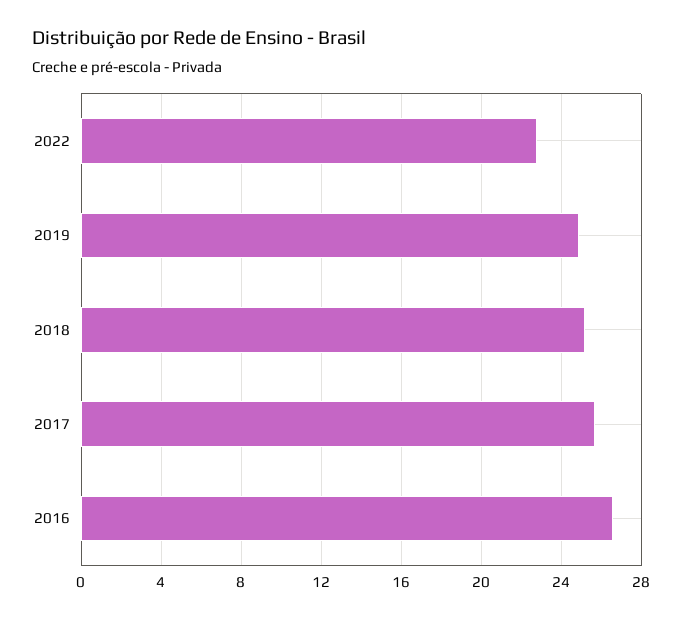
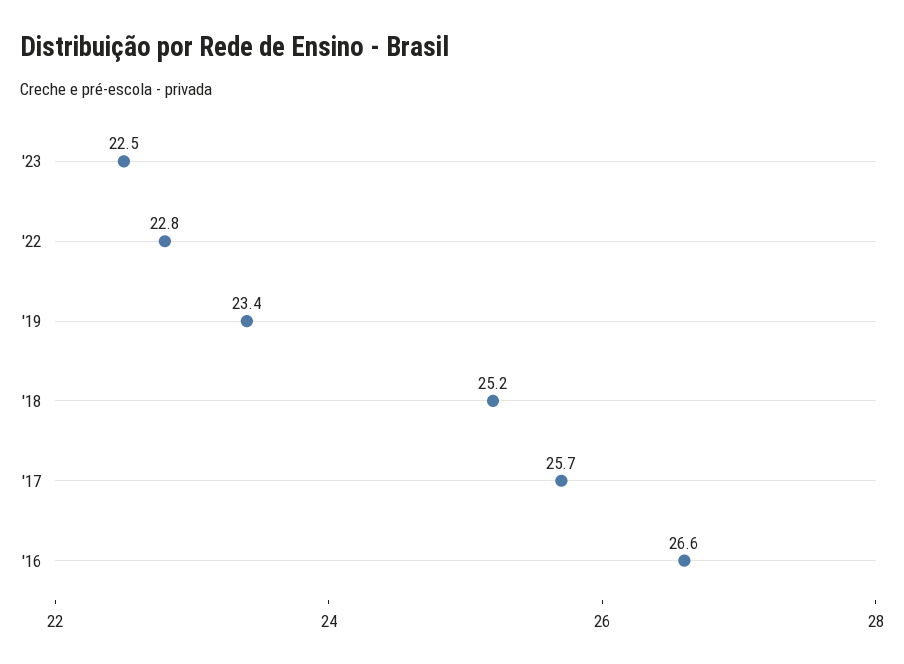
2019: 25 -> 23.4
'23: none -> 22.5

